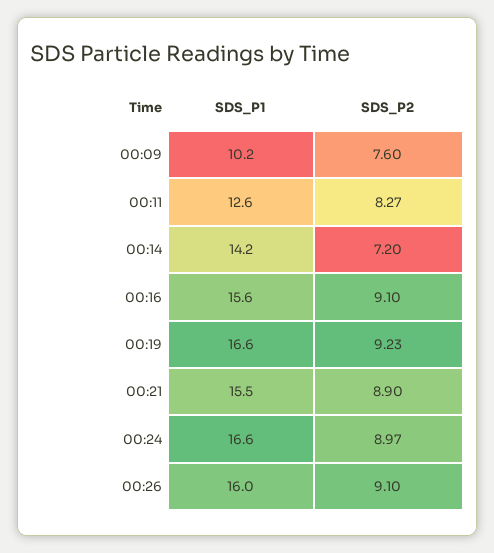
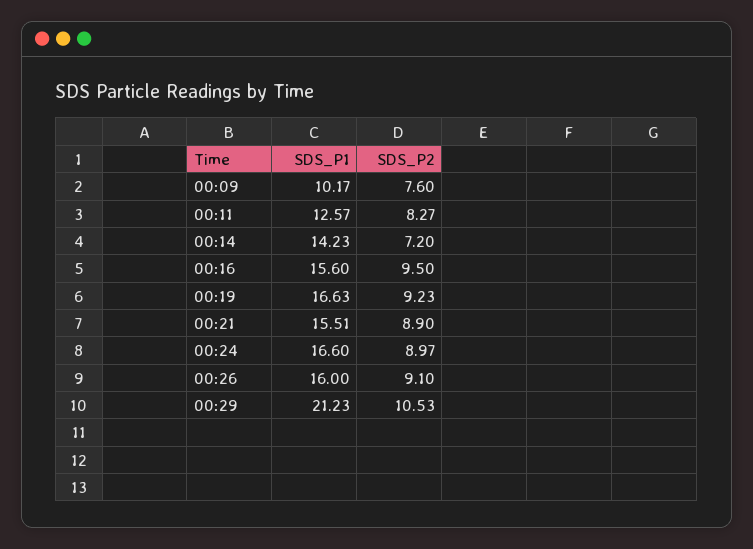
SDS_P2, 00:16: 9.1 -> 9.5
SDS_P1, 00:29: none -> 21.23
SDS_P2, 00:29: none -> 10.53

